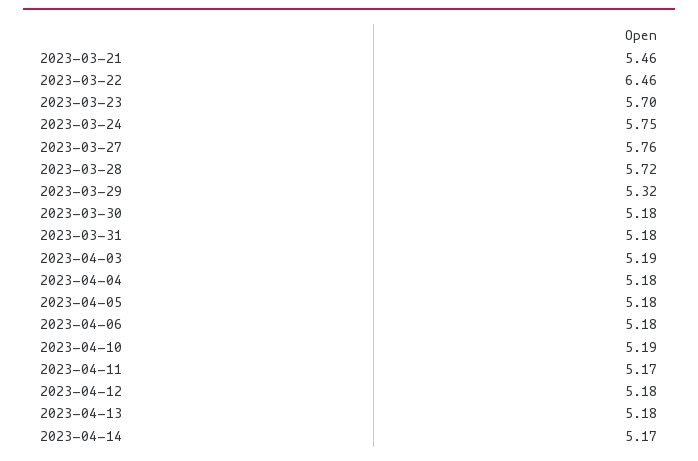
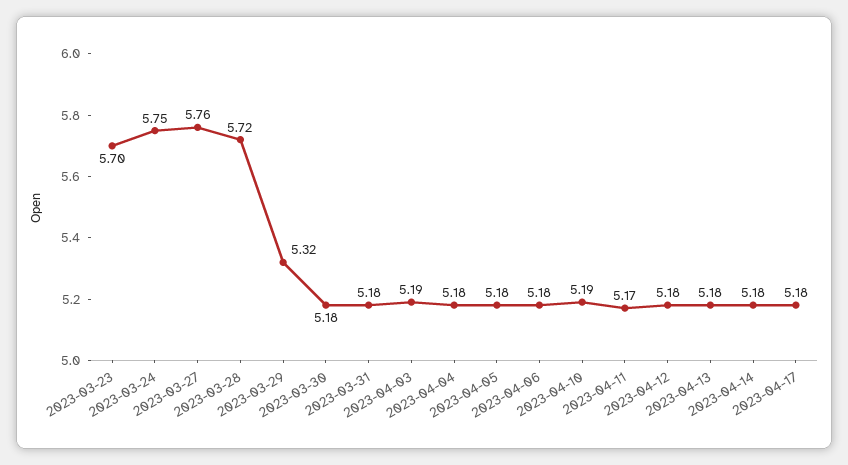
2023-03-21: 5.46 -> none
2023-03-22: 6.46 -> none
2023-04-14: 5.17 -> 5.18
2023-04-17: none -> 5.18

